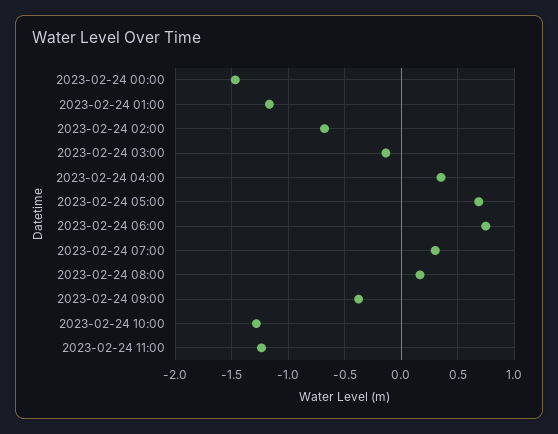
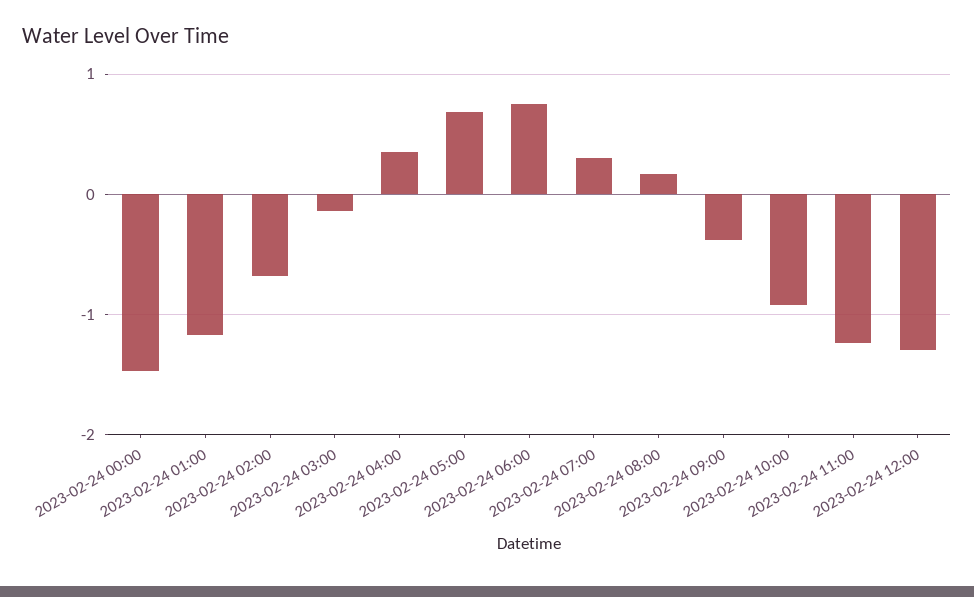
2023-02-24 10:00: -1.3 -> -0.9
2023-02-24 12:00: none -> -1.3

